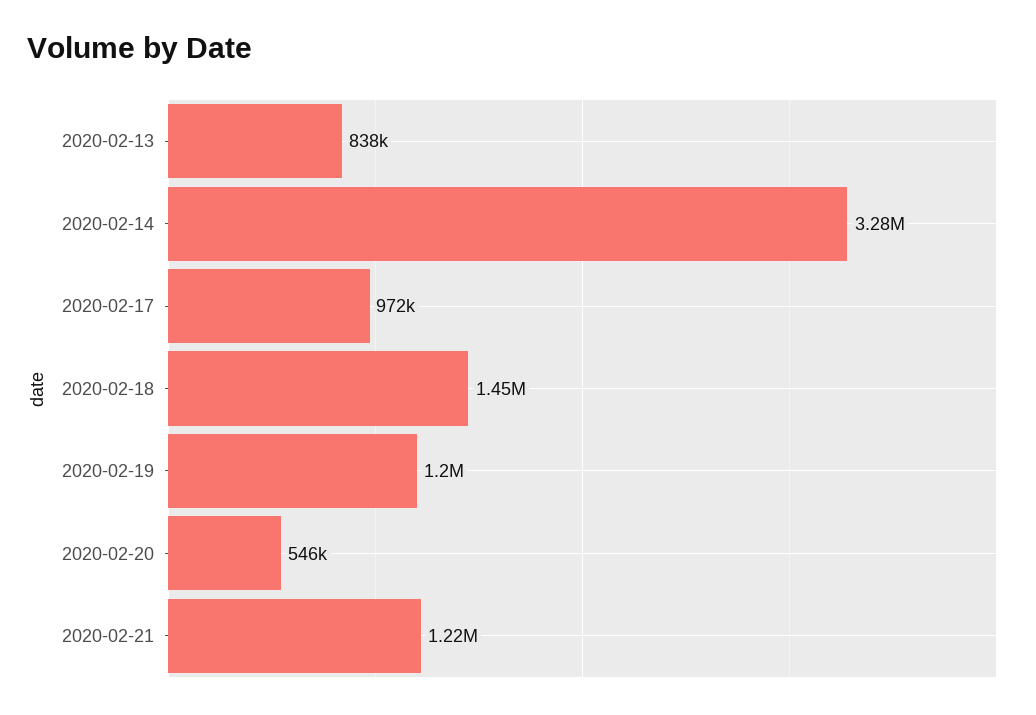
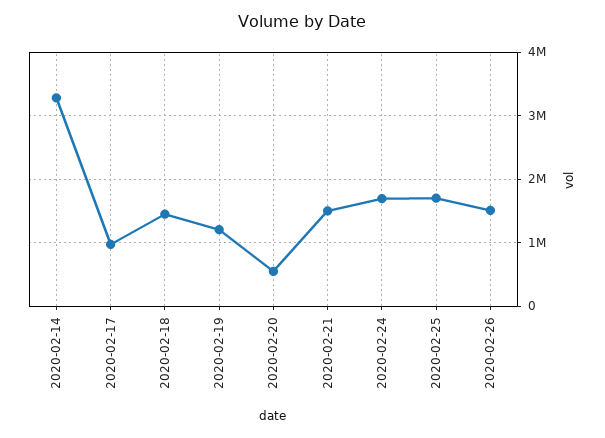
2020-02-13: 838000 -> none
2020-02-21: 1220000 -> 1500000
2020-02-24: none -> 1700000
2020-02-25: none -> 1700000
2020-02-26: none -> 1500000

